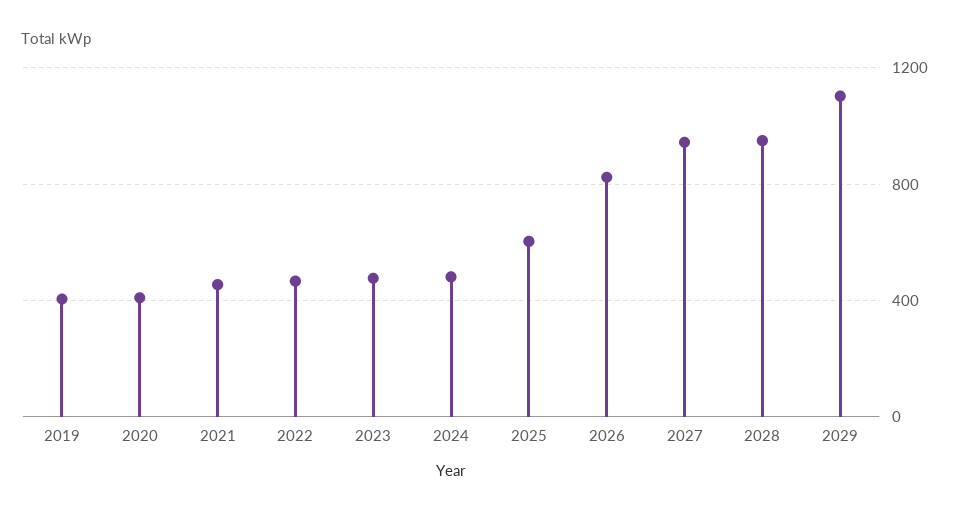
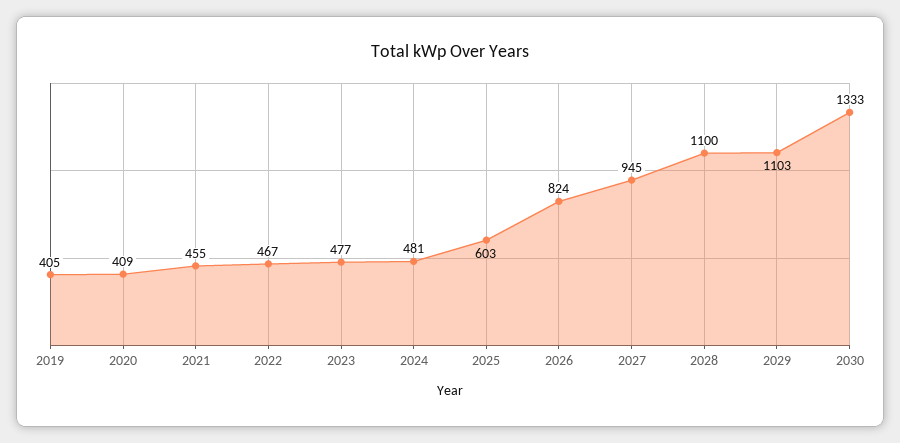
2028: 950 -> 1100
2030: none -> 1333

